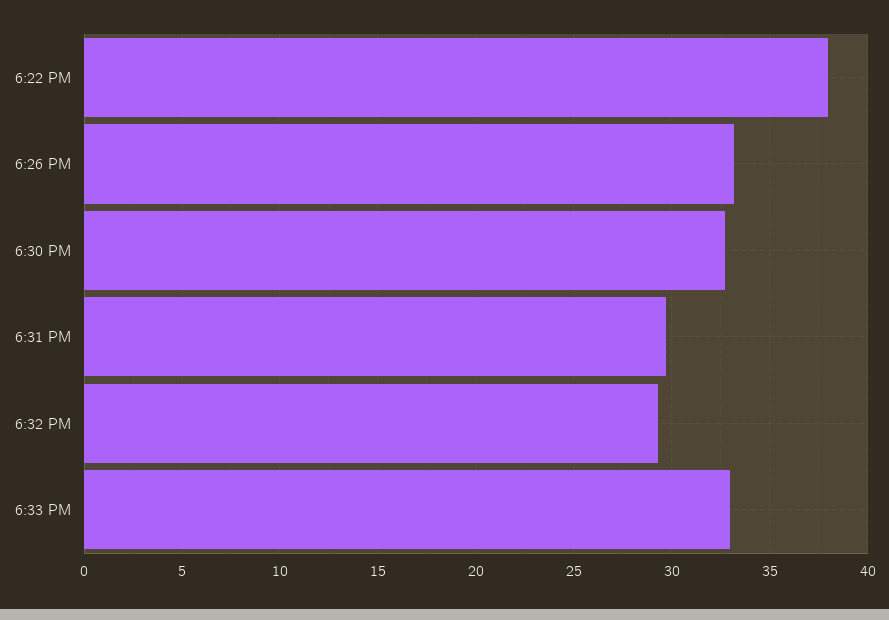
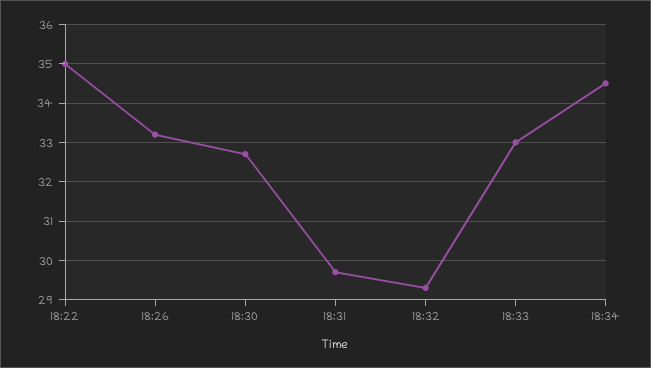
6:22 PM: 38 -> 35
18:34: none -> 34.5

